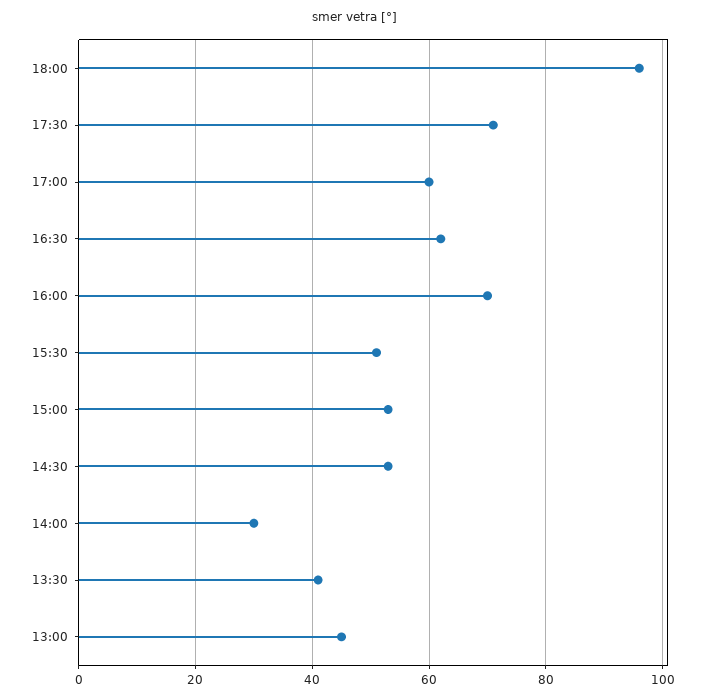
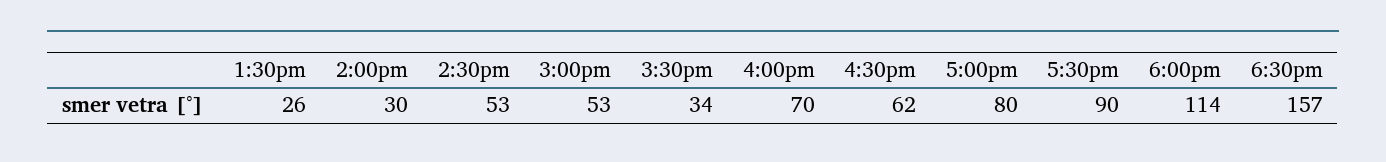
18:00: 95 -> 114
17:30: 70 -> 90
17:00: 60 -> 80
15:30: 50 -> 34
13:30: 40 -> 26
13:00: 45 -> none
6:30pm: none -> 157

